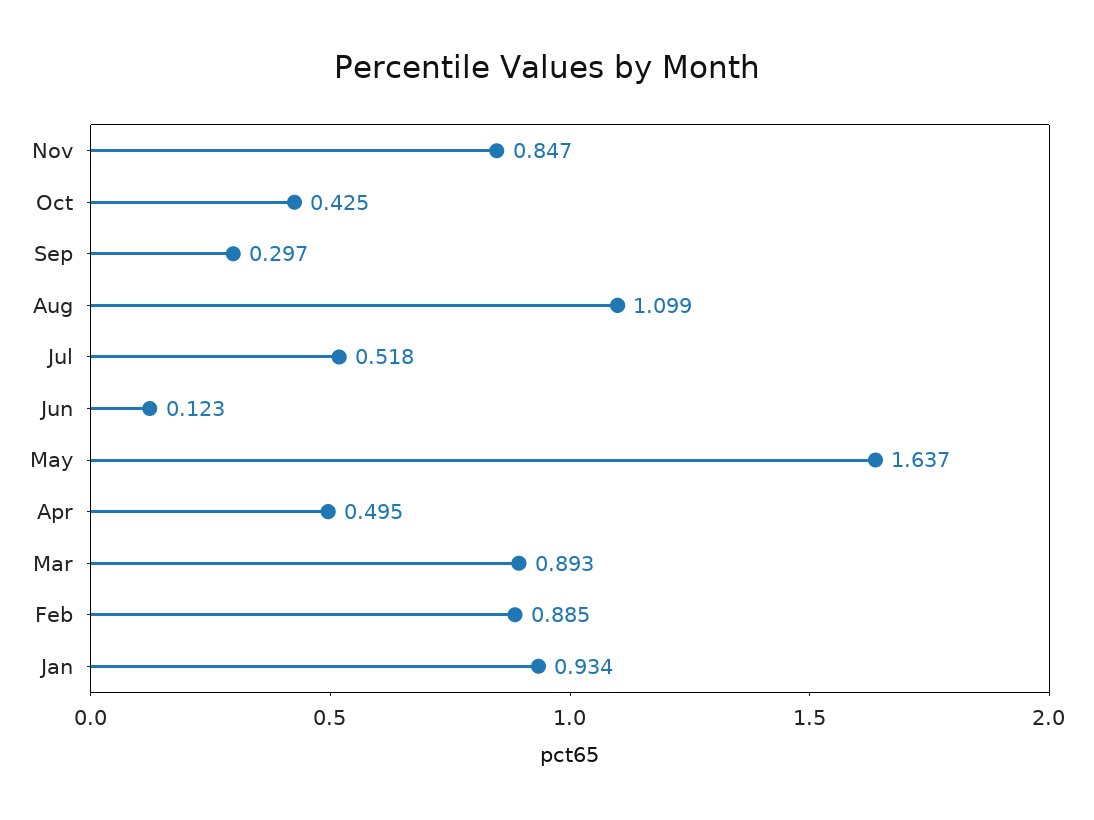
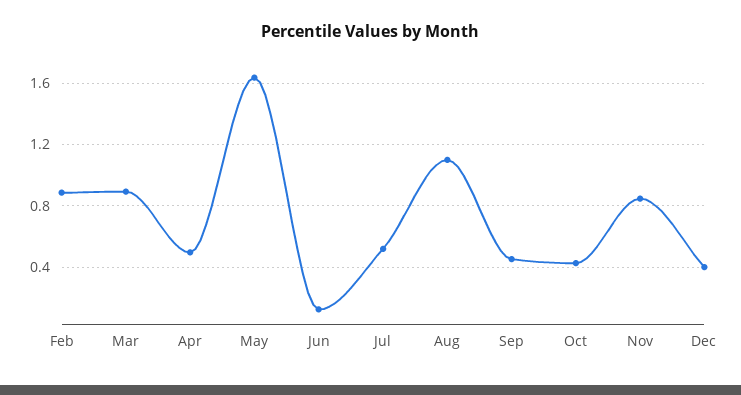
Sep: 0.297 -> 0.45
Jan: 0.934 -> none
Dec: none -> 0.4

